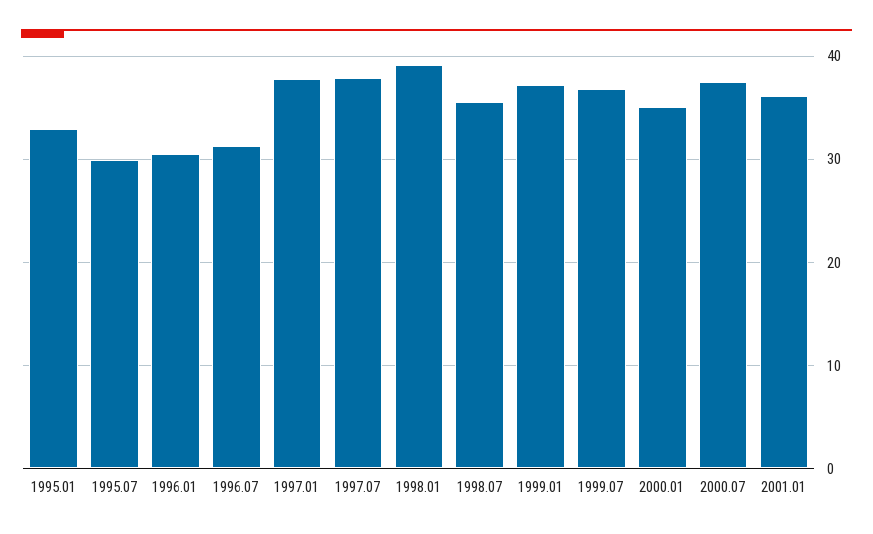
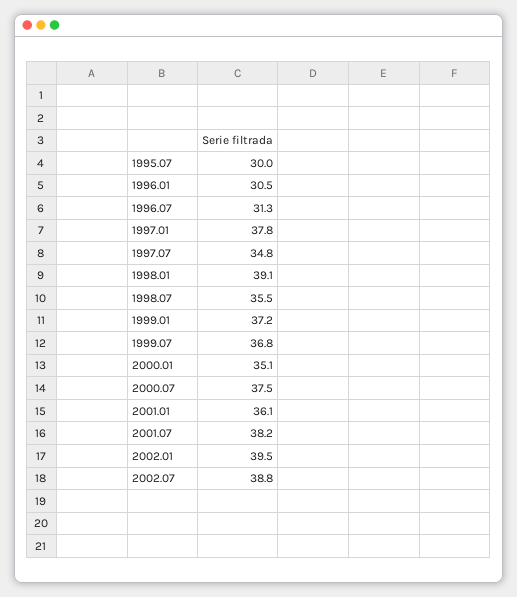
1995.01: 33 -> none
1997.07: 38 -> 34.8
2001.07: none -> 38.2
2002.01: none -> 39.5
2002.07: none -> 38.8

